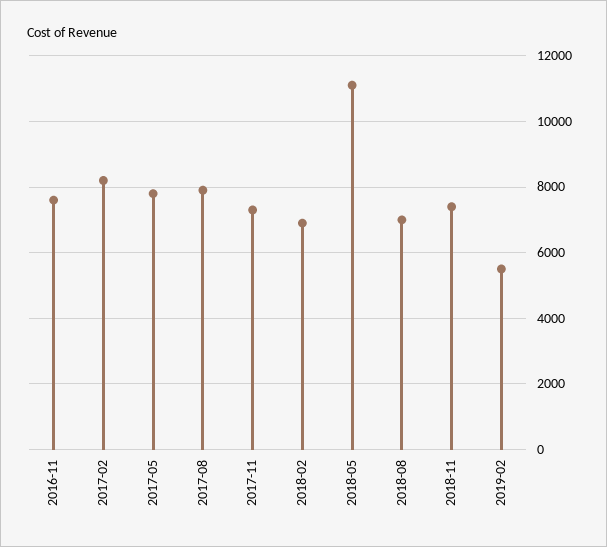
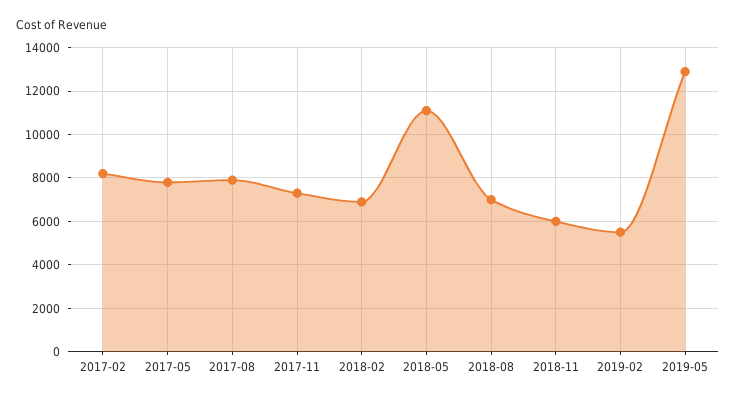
2016-11: 7600 -> none
2018-11: 7400 -> 6000
2019-05: none -> 13000

